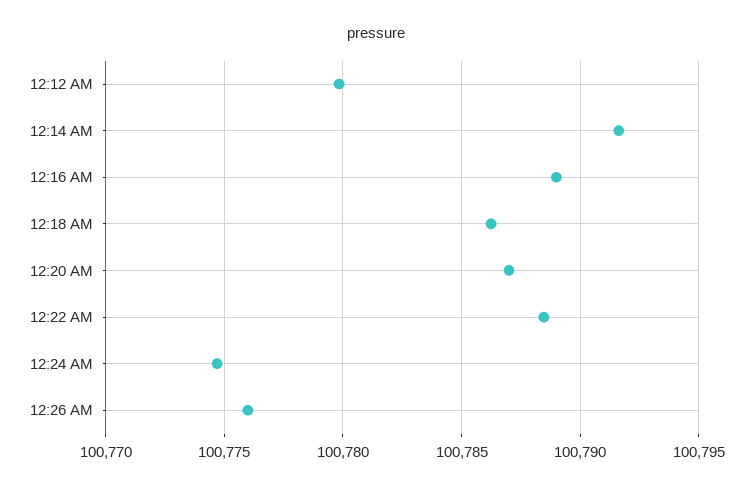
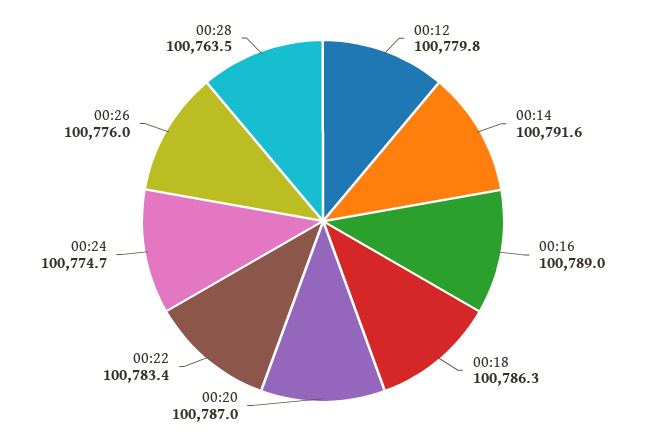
12:22 AM: 100788.5 -> 100783.4
00:28: none -> 100763.5

